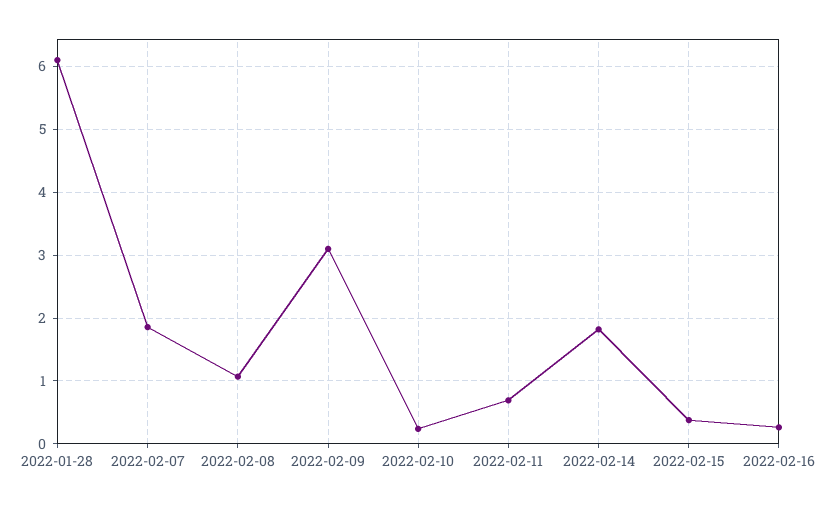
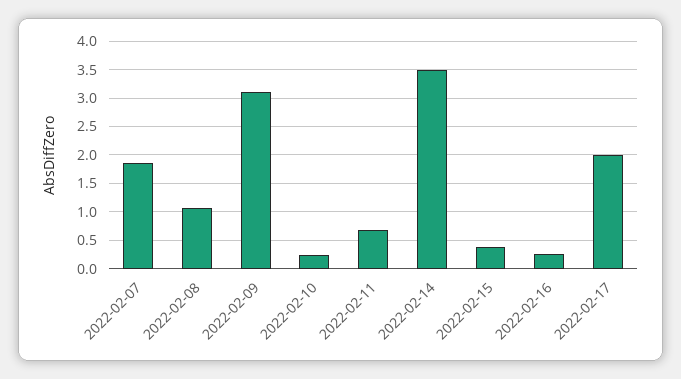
2022-01-28: 6.1 -> none
2022-02-14: 1.8 -> 3.5
2022-02-17: none -> 2

